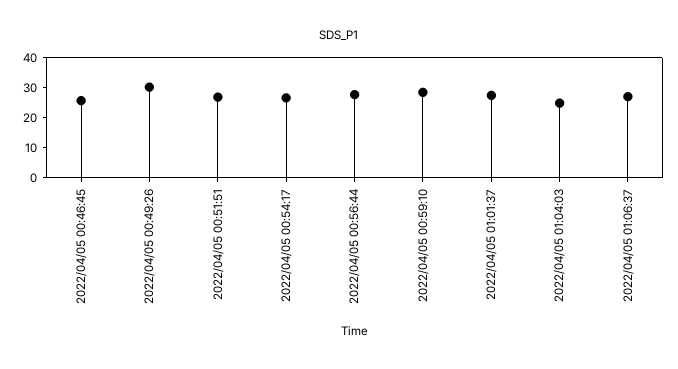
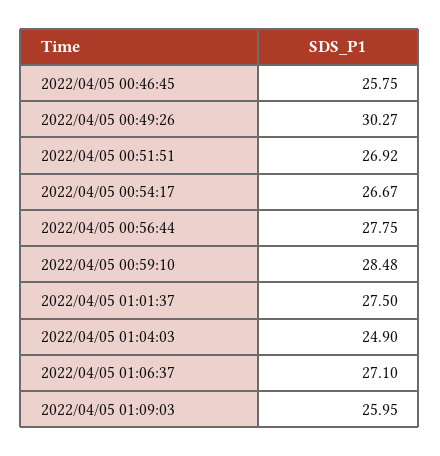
2022/04/05 01:09:03: none -> 25.95

